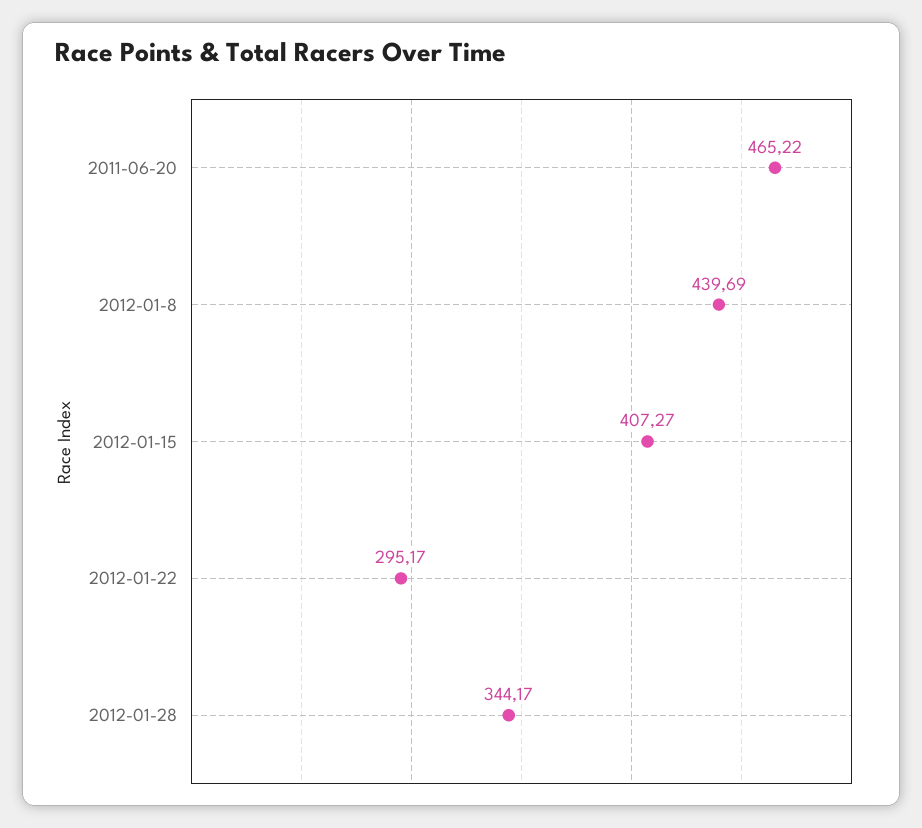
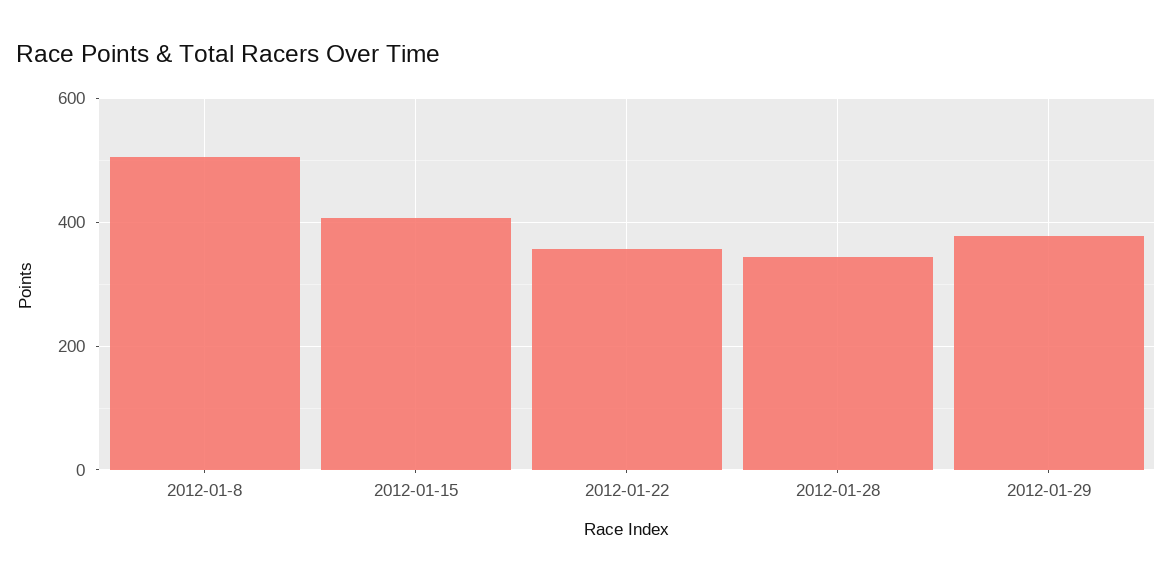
2011-06-20: 465.22 -> none
2012-01-8: 439.69 -> 500
2012-01-22: 295.17 -> 360
2012-01-29: none -> 380

